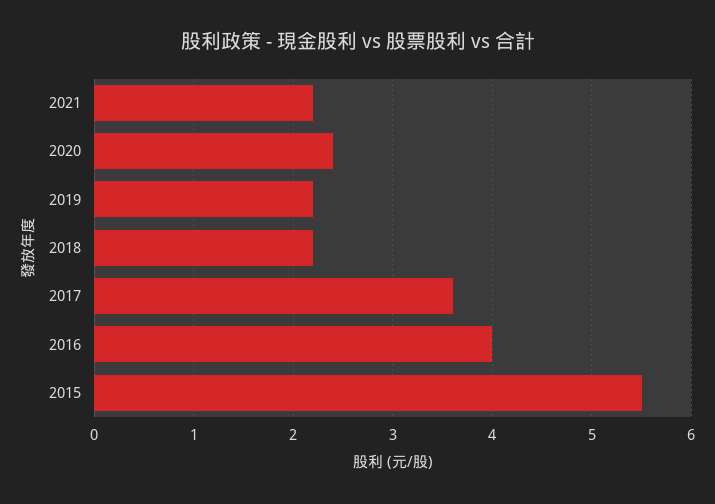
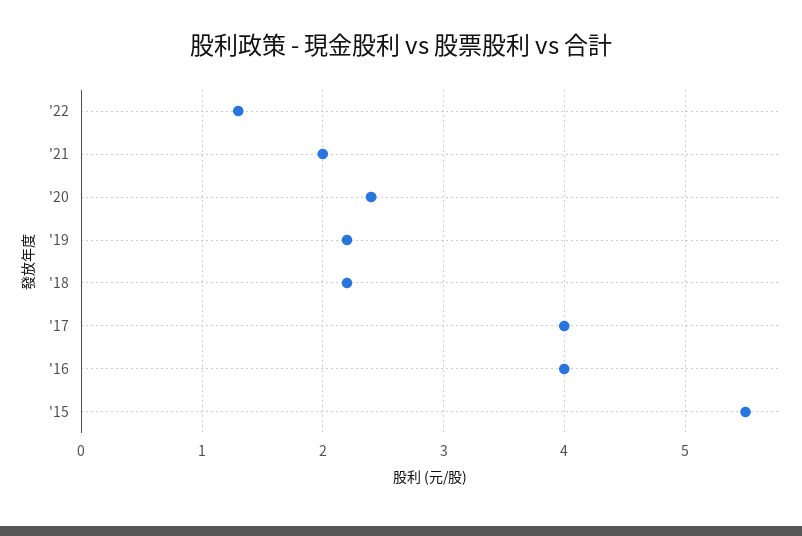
2021: 2.2 -> 2
2017: 3.6 -> 4
'22: none -> 1.3

